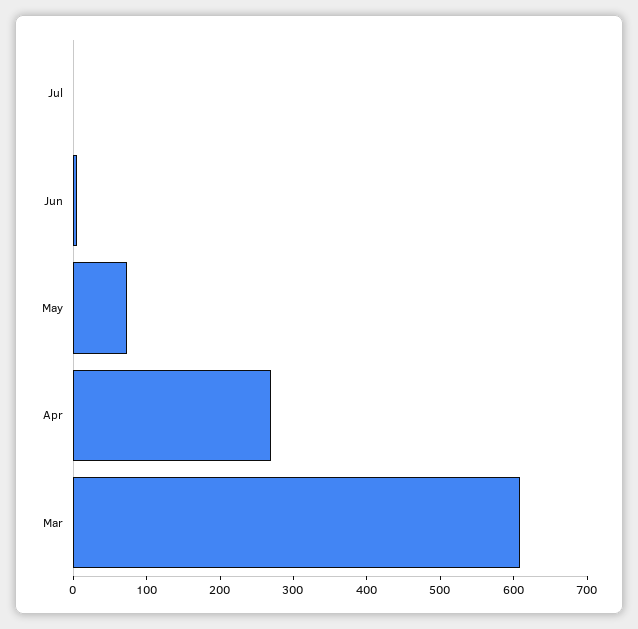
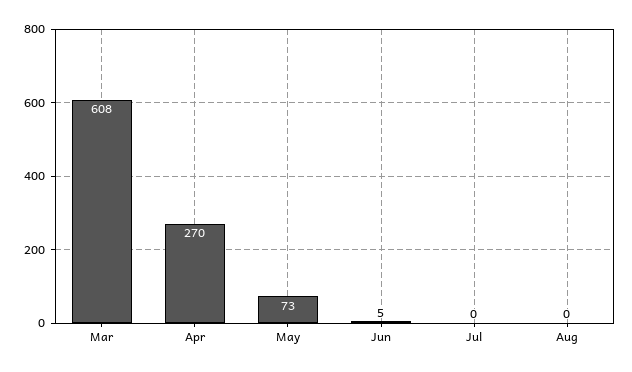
Aug: none -> 0

